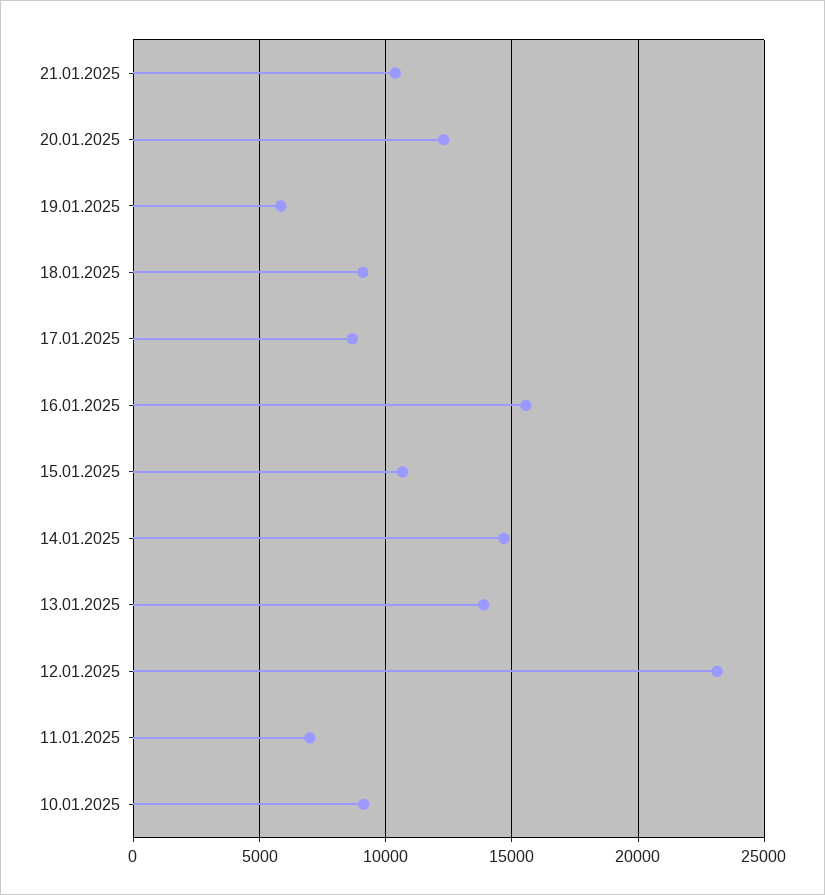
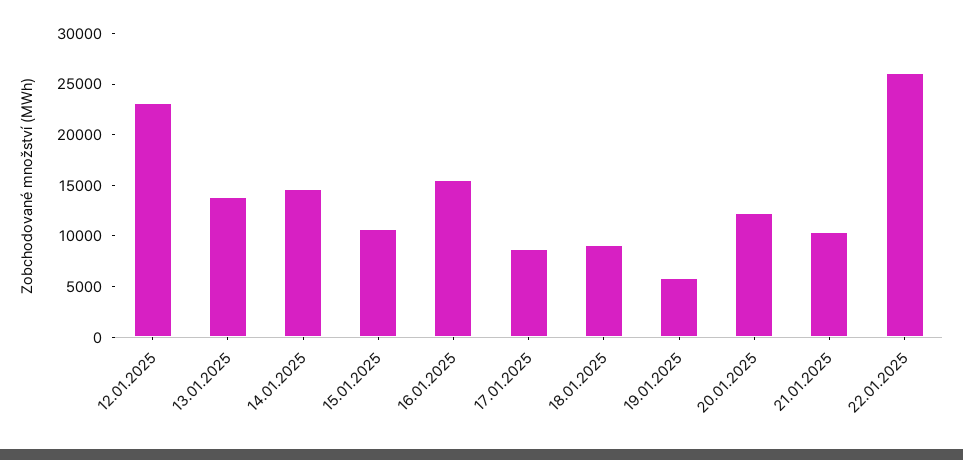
11.01.2025: 7000 -> none
10.01.2025: 9000 -> none
22.01.2025: none -> 26000

